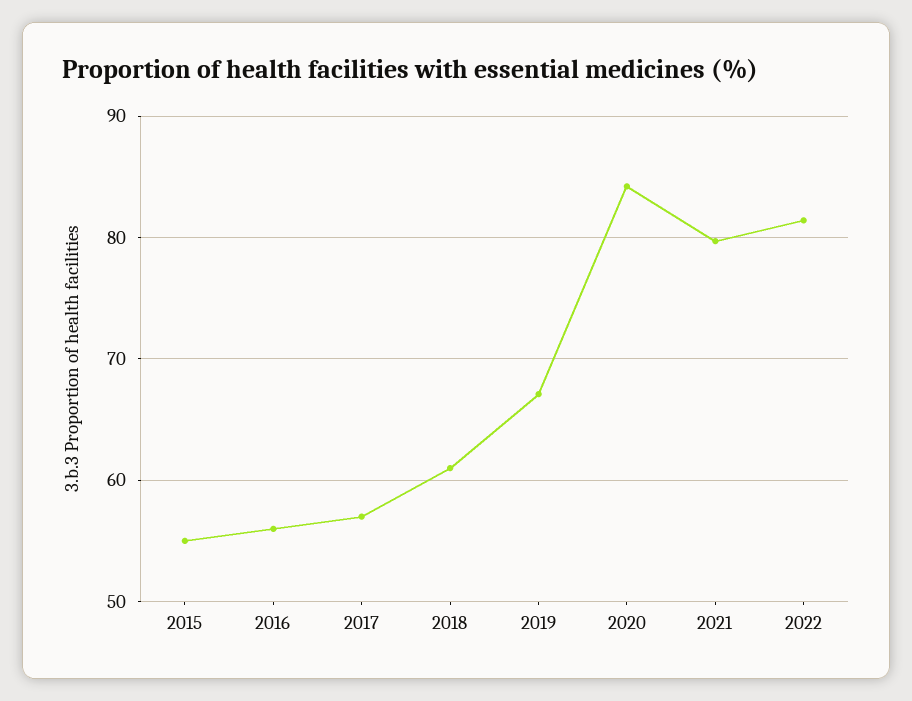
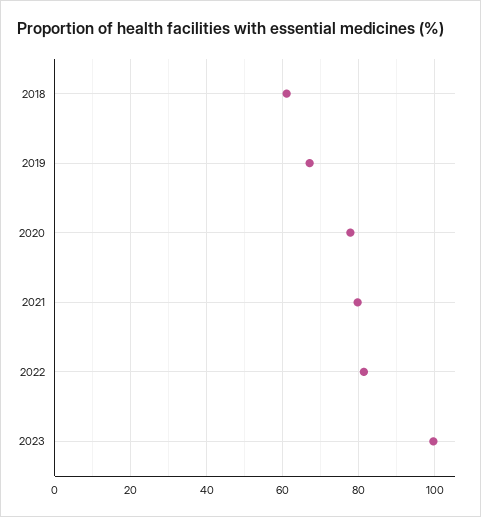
2015: 55 -> none
2016: 56 -> none
2017: 57 -> none
2020: 84 -> 78
2023: none -> 100

